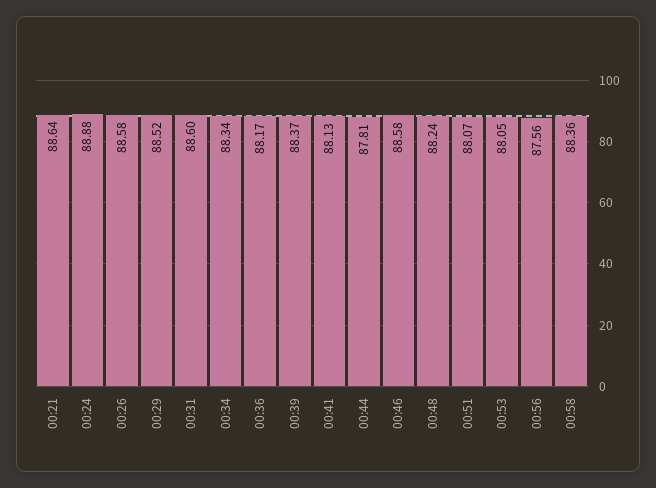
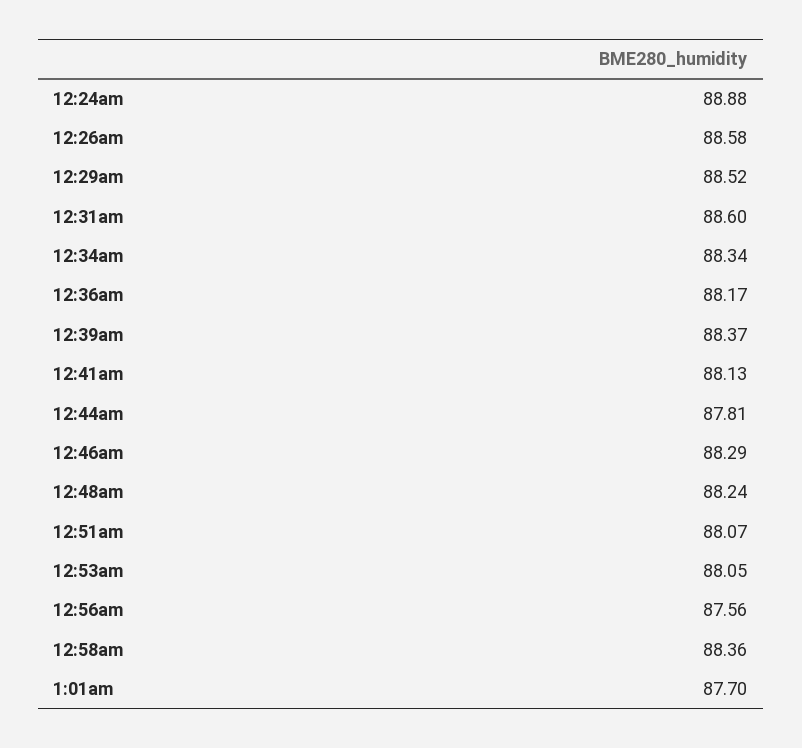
00:21: 88.64 -> none
00:46: 88.58 -> 88.29
1:01am: none -> 87.7

